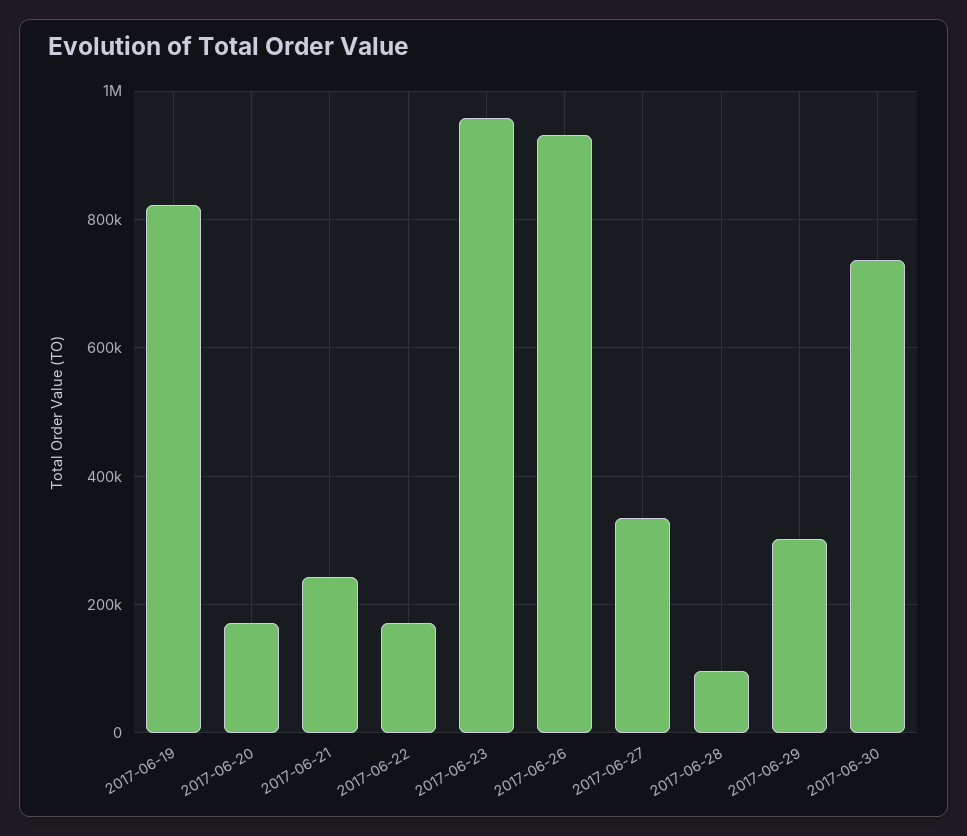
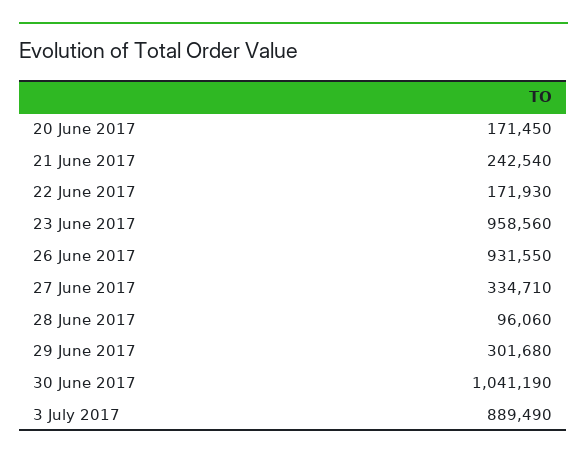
2017-06-19: 820000 -> none
2017-06-30: 740000 -> 1041190
3 July 2017: none -> 889490

